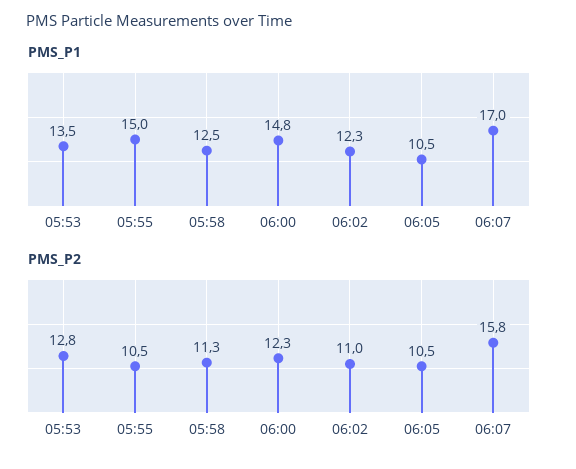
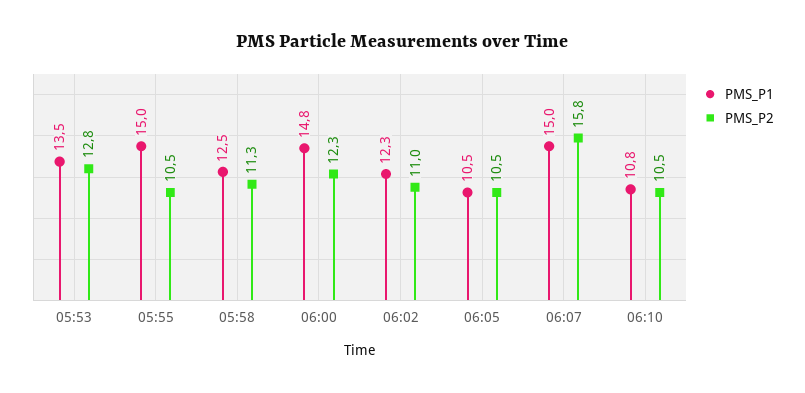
PMS_P1, 06:07: 17 -> 15
PMS_P1, 06:10: none -> 10.8
PMS_P2, 06:10: none -> 10.5

